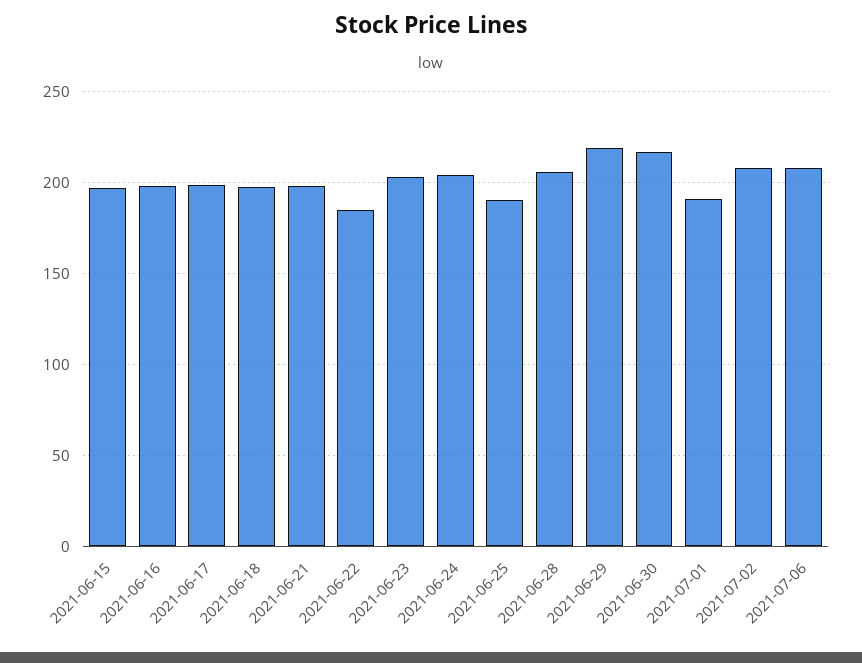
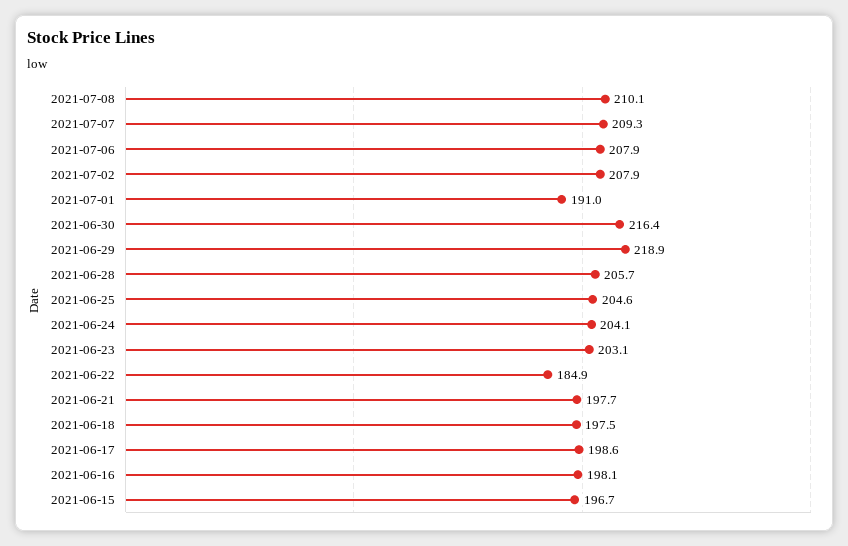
2021-06-25: 190 -> 204.6
2021-07-08: none -> 210.1
2021-07-07: none -> 209.3

